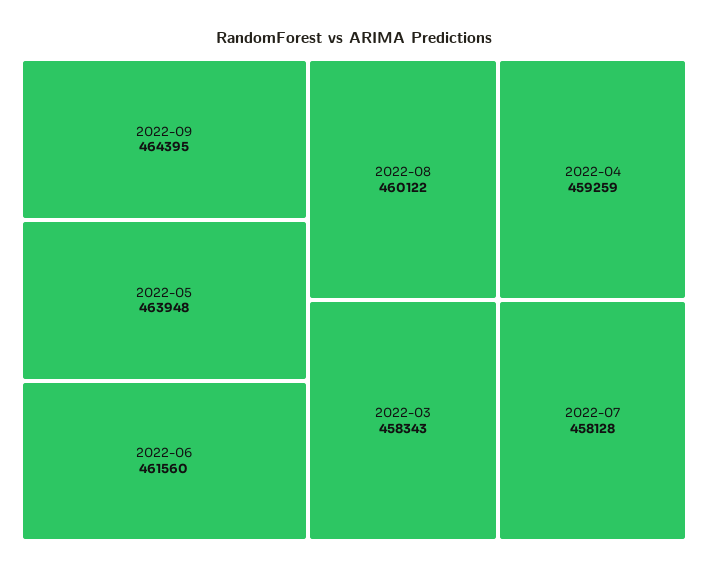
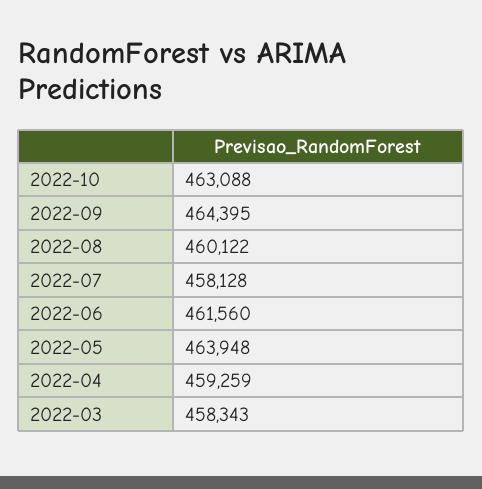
2022-10: none -> 463088

